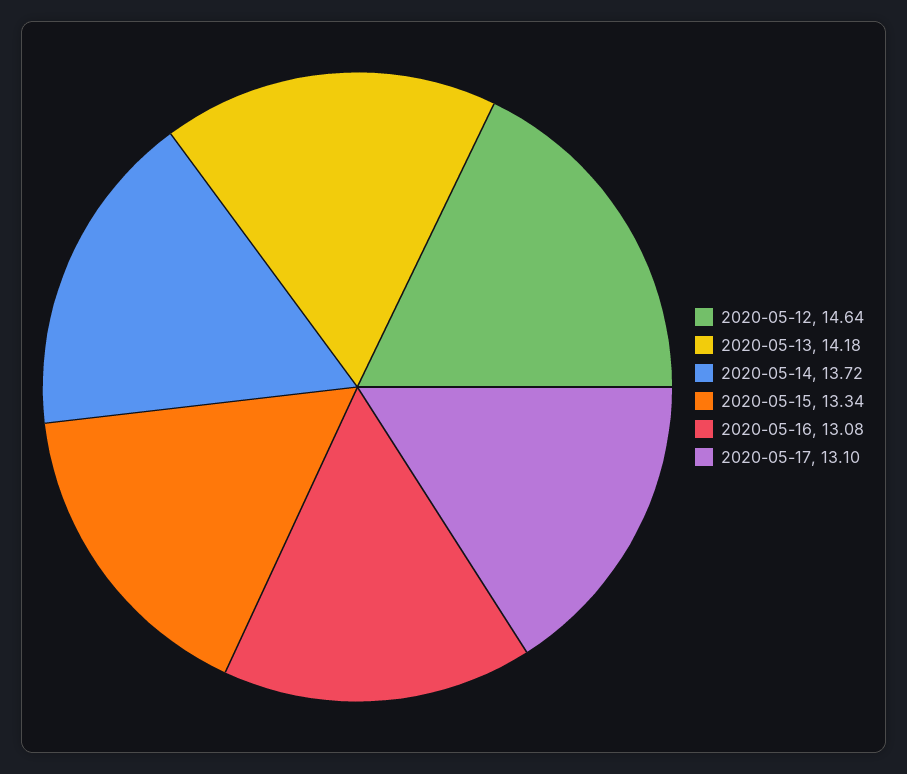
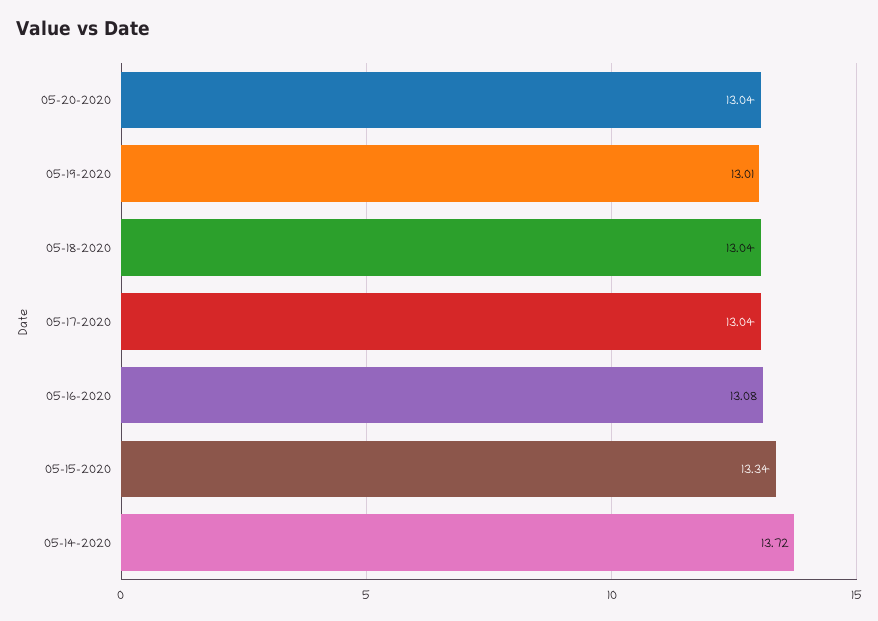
2020-05-12: 14.64 -> none
2020-05-13: 14.18 -> none
2020-05-17: 13.1 -> 13.04
05-20-2020: none -> 13.04
05-19-2020: none -> 13.01
05-18-2020: none -> 13.04

